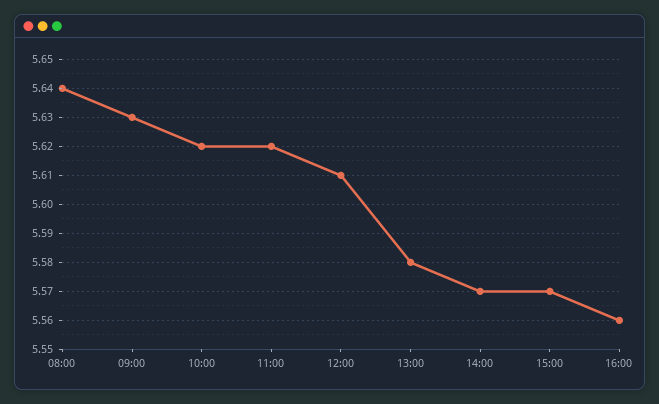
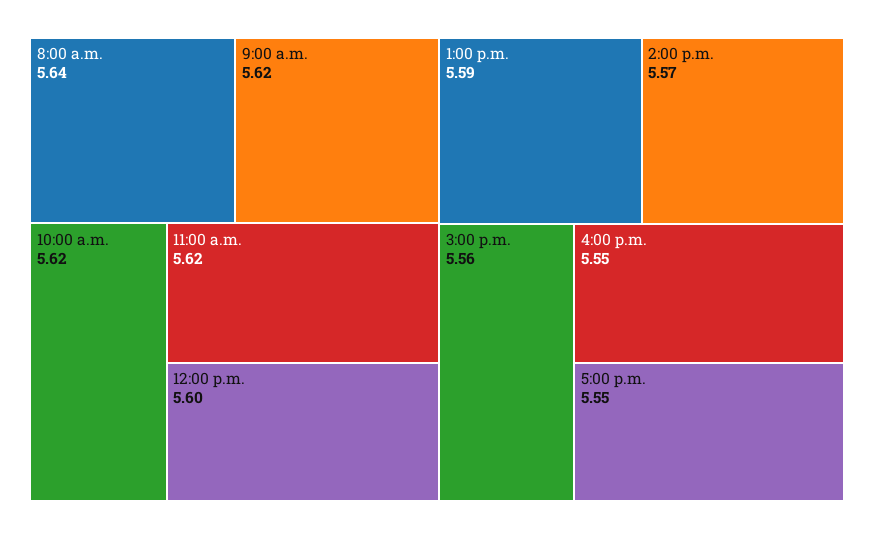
09:00: 5.63 -> 5.62
12:00: 5.61 -> 5.6
13:00: 5.58 -> 5.59
15:00: 5.57 -> 5.56
16:00: 5.56 -> 5.55
5:00 p.m.: none -> 5.55

